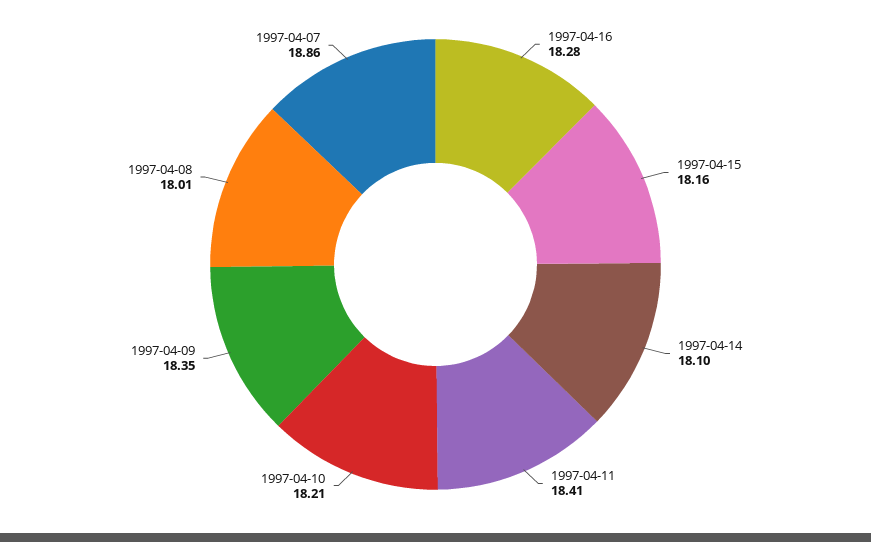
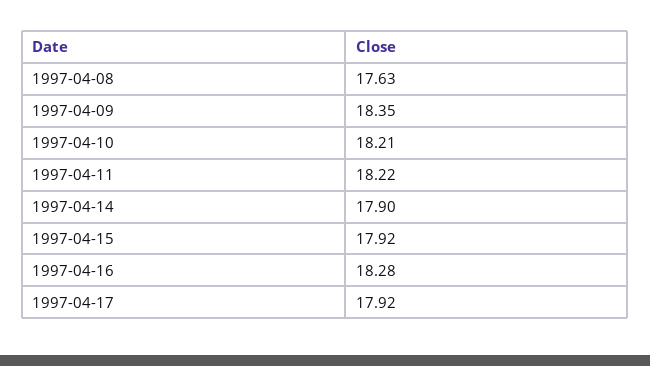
1997-04-15: 18.16 -> 17.92
1997-04-14: 18.1 -> 17.9
1997-04-11: 18.41 -> 18.22
1997-04-08: 18.01 -> 17.63
1997-04-07: 18.86 -> none
1997-04-17: none -> 17.92

